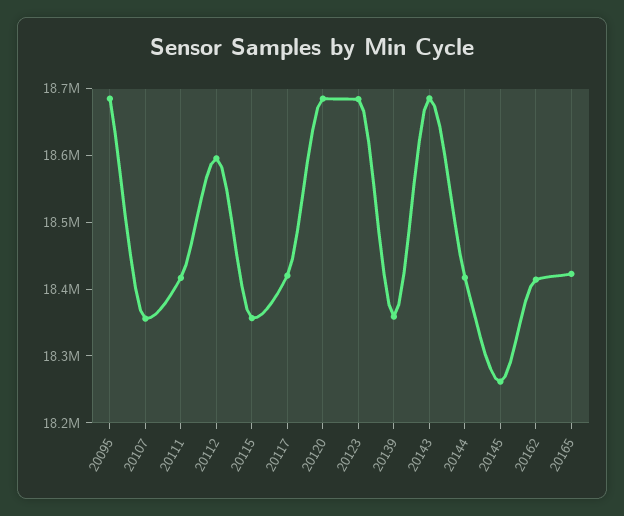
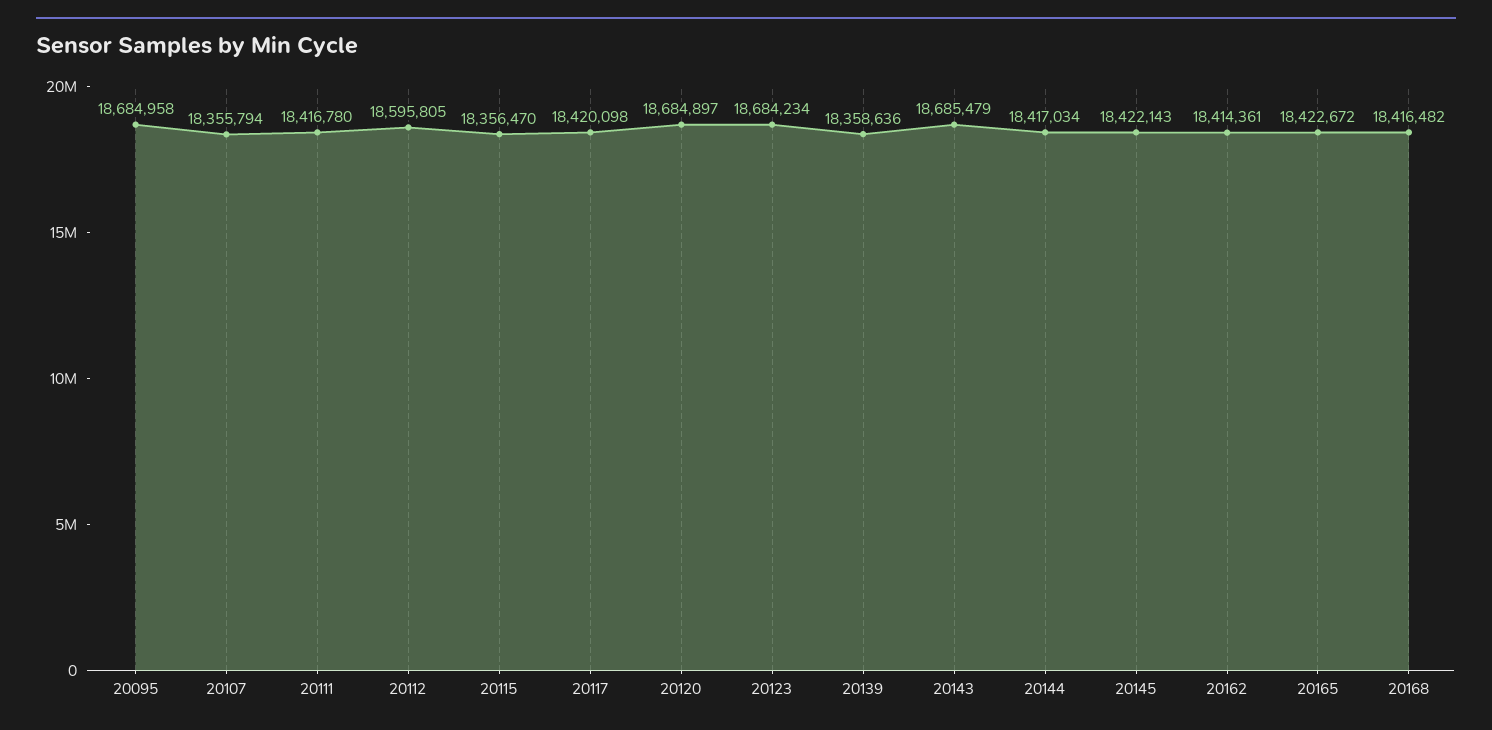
20145: 18260000 -> 18422143
20168: none -> 18416482

